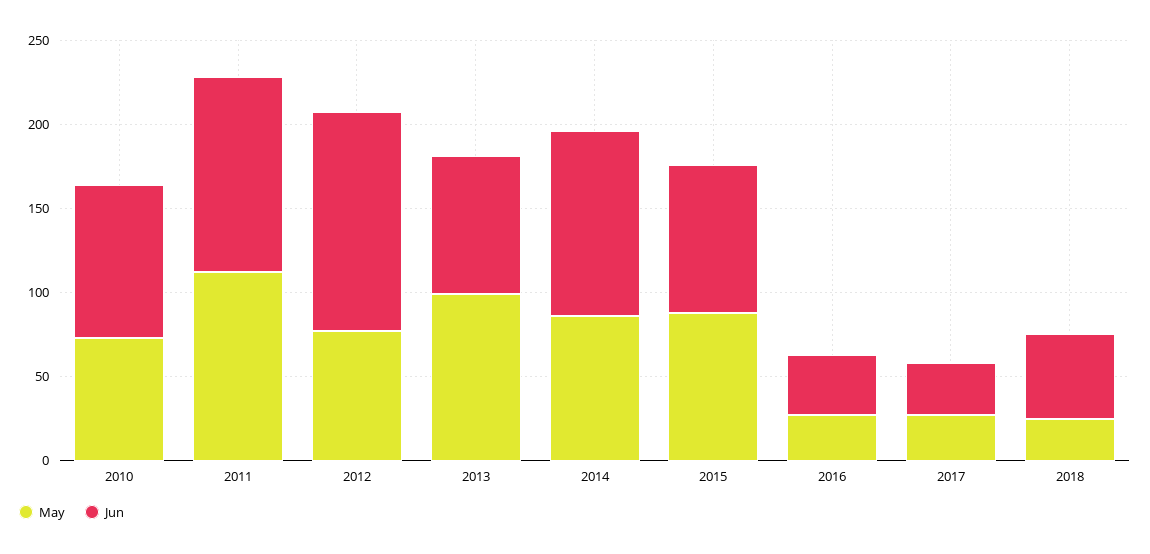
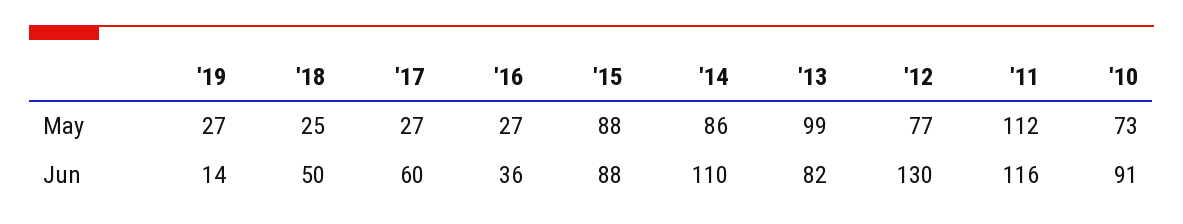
Jun, 2017: 30 -> 60
May, '19: none -> 27
Jun, '19: none -> 14

